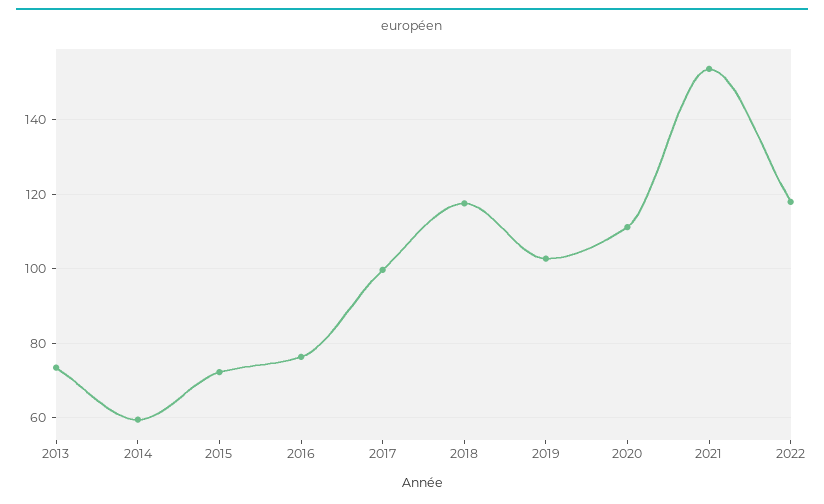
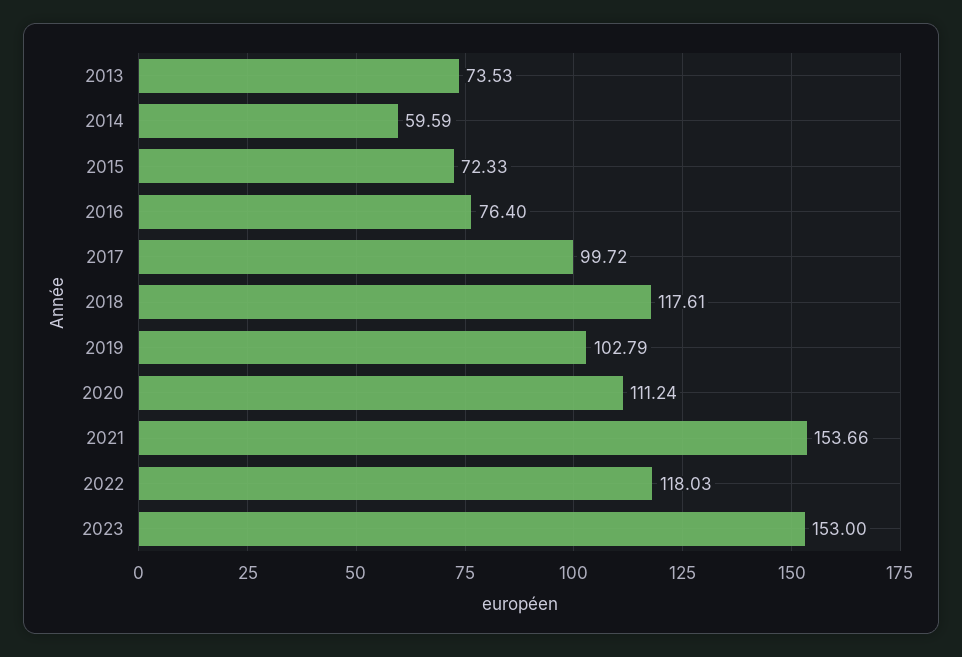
2023: none -> 153

